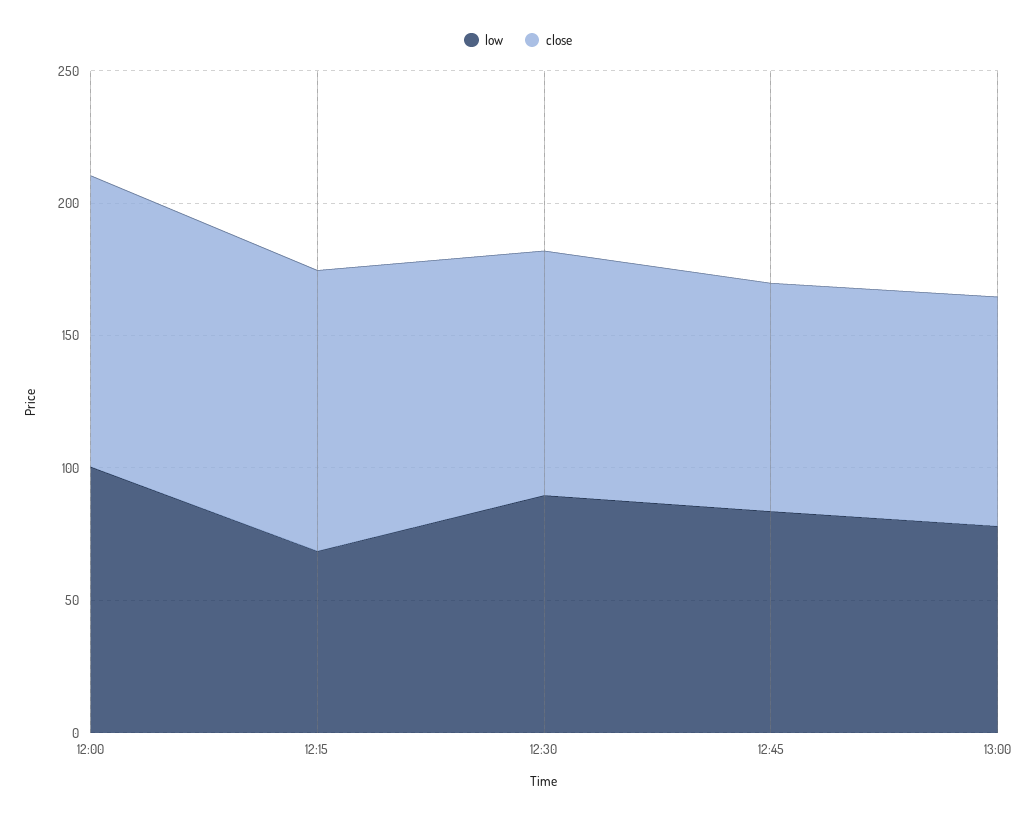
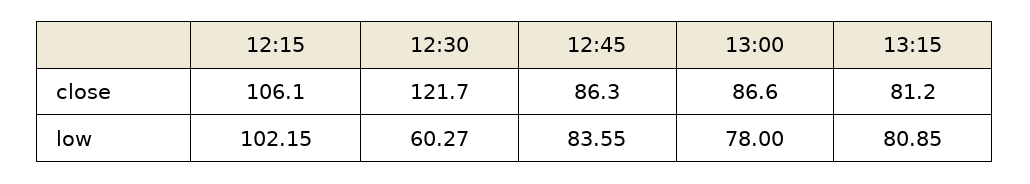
low, 12:00: 100 -> none
close, 12:00: 110 -> none
low, 12:15: 70 -> 102.15
low, 12:30: 90 -> 60.27
close, 12:30: 90 -> 121.7
close, 13:15: none -> 81.2
low, 13:15: none -> 80.85

